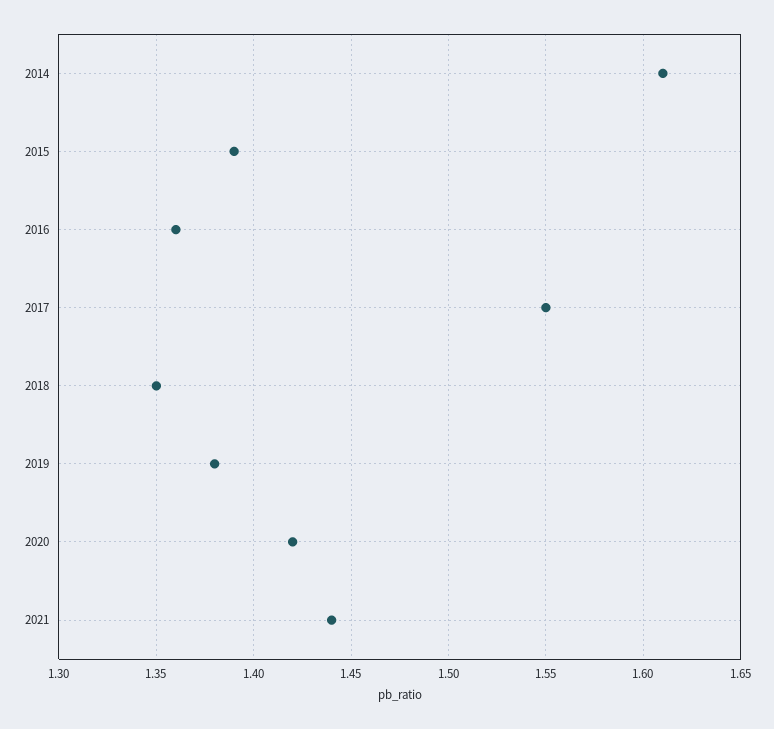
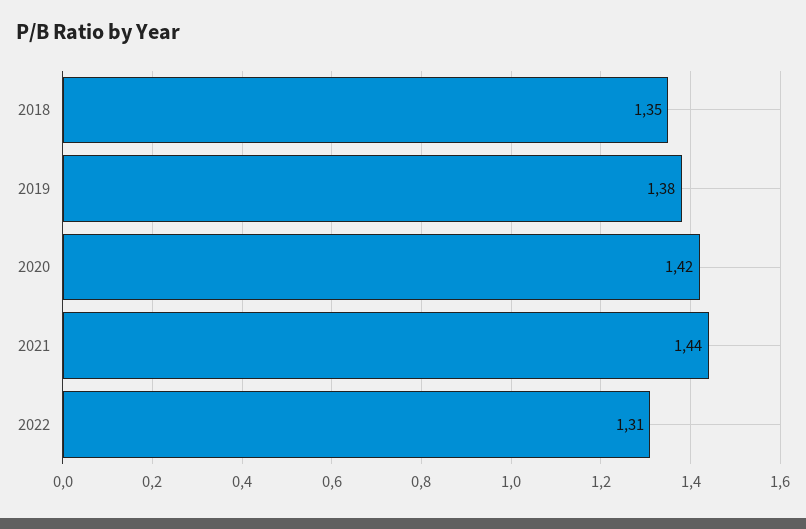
2014: 1.61 -> none
2015: 1.39 -> none
2016: 1.36 -> none
2017: 1.55 -> none
2022: none -> 1.31

